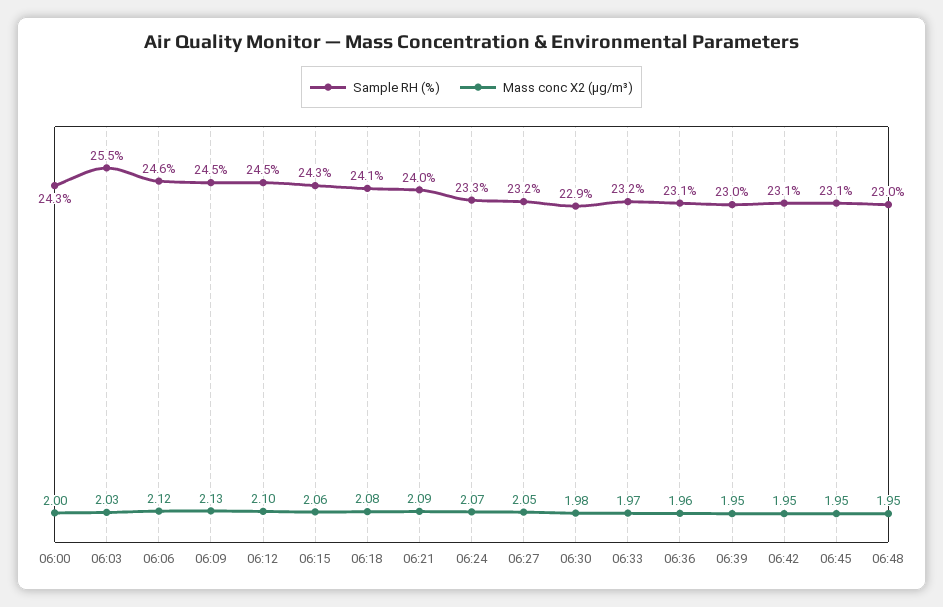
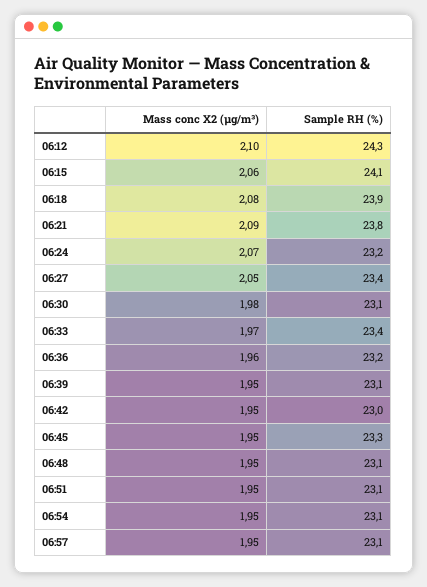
Sample RH (%), 06:00: 24.3 -> none
Mass conc X2 (μg/m³), 06:00: 2 -> none
Sample RH (%), 06:03: 25.5 -> none
Mass conc X2 (μg/m³), 06:03: 2.03 -> none
Sample RH (%), 06:06: 24.6 -> none
Mass conc X2 (μg/m³), 06:06: 2.12 -> none
Sample RH (%), 06:09: 24.5 -> none
Mass conc X2 (μg/m³), 06:09: 2.13 -> none
Sample RH (%), 06:12: 24.5 -> 24.3
Sample RH (%), 06:15: 24.3 -> 24.1
Sample RH (%), 06:18: 24.1 -> 23.9
Sample RH (%), 06:21: 24 -> 23.8
Sample RH (%), 06:24: 23.3 -> 23.2
Sample RH (%), 06:27: 23.2 -> 23.4
Sample RH (%), 06:30: 22.9 -> 23.1
Sample RH (%), 06:33: 23.2 -> 23.4
Sample RH (%), 06:36: 23.1 -> 23.2
Sample RH (%), 06:39: 23 -> 23.1
Sample RH (%), 06:42: 23.1 -> 23
Sample RH (%), 06:45: 23.1 -> 23.3
Sample RH (%), 06:48: 23 -> 23.1
Mass conc X2 (μg/m³), 06:51: none -> 1.95
Sample RH (%), 06:51: none -> 23.1
Mass conc X2 (μg/m³), 06:54: none -> 1.95
Sample RH (%), 06:54: none -> 23.1
Mass conc X2 (μg/m³), 06:57: none -> 1.95
Sample RH (%), 06:57: none -> 23.1

